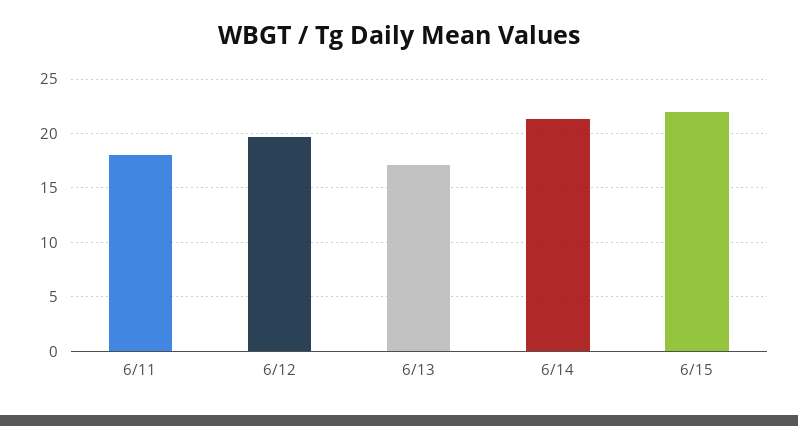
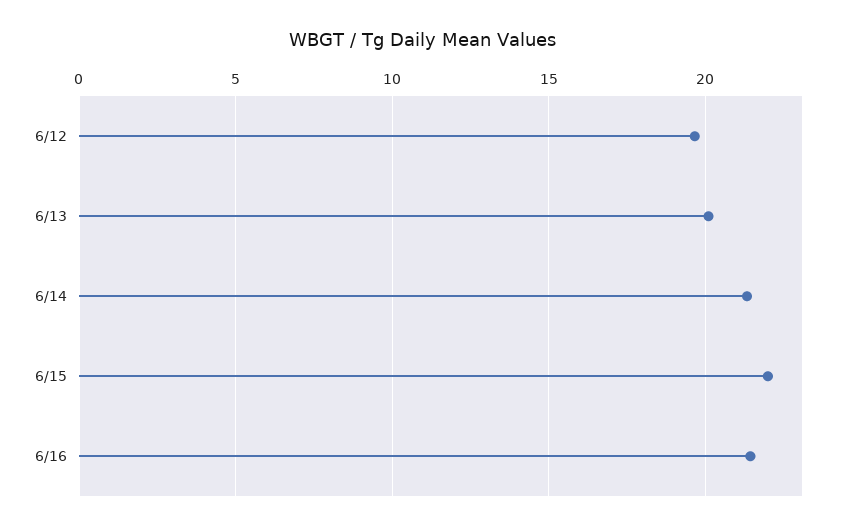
6/11: 18 -> none
6/13: 17 -> 20
6/16: none -> 21.5

